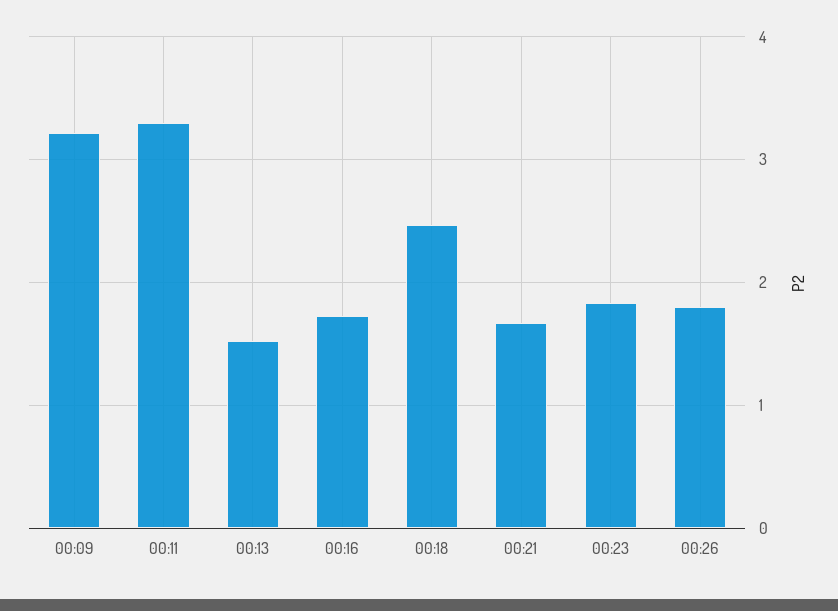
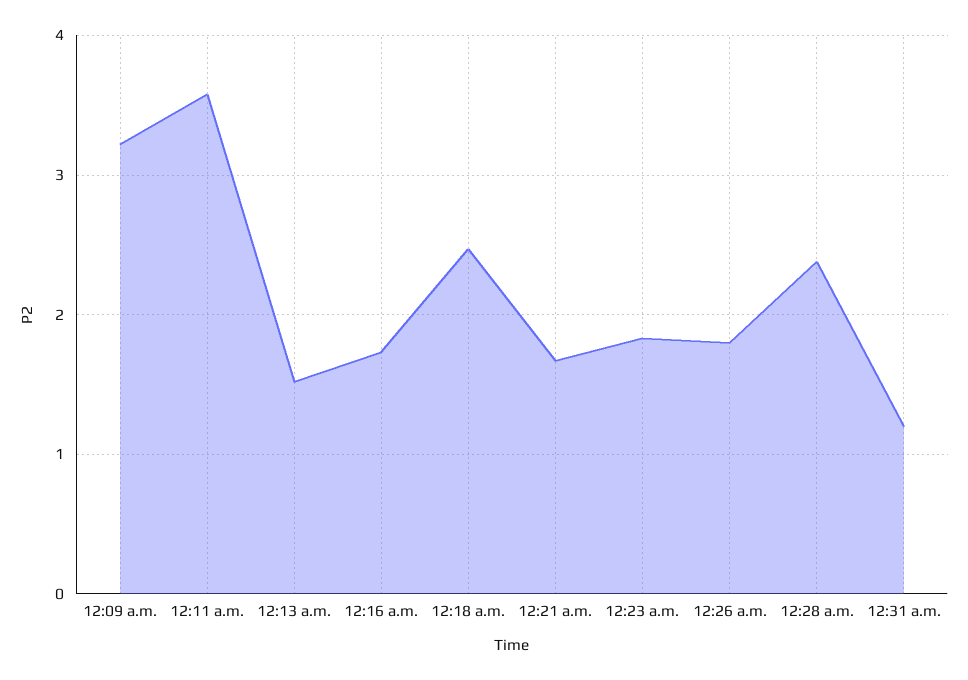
00:11: 3.3 -> 3.6
12:28 a.m.: none -> 2.4
12:31 a.m.: none -> 1.2

